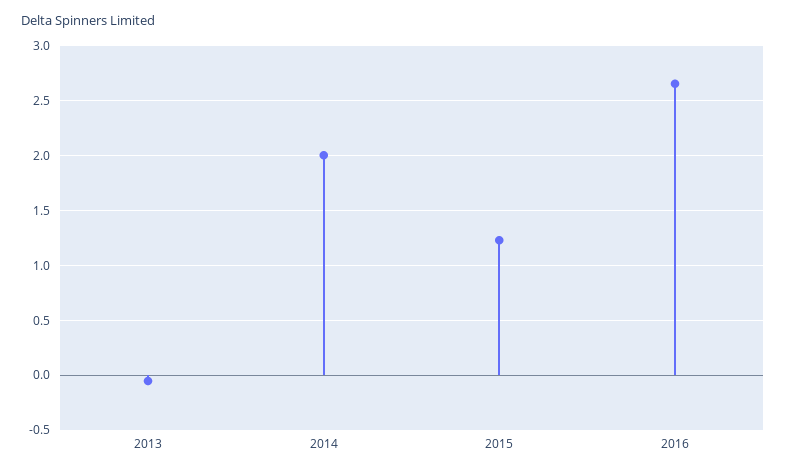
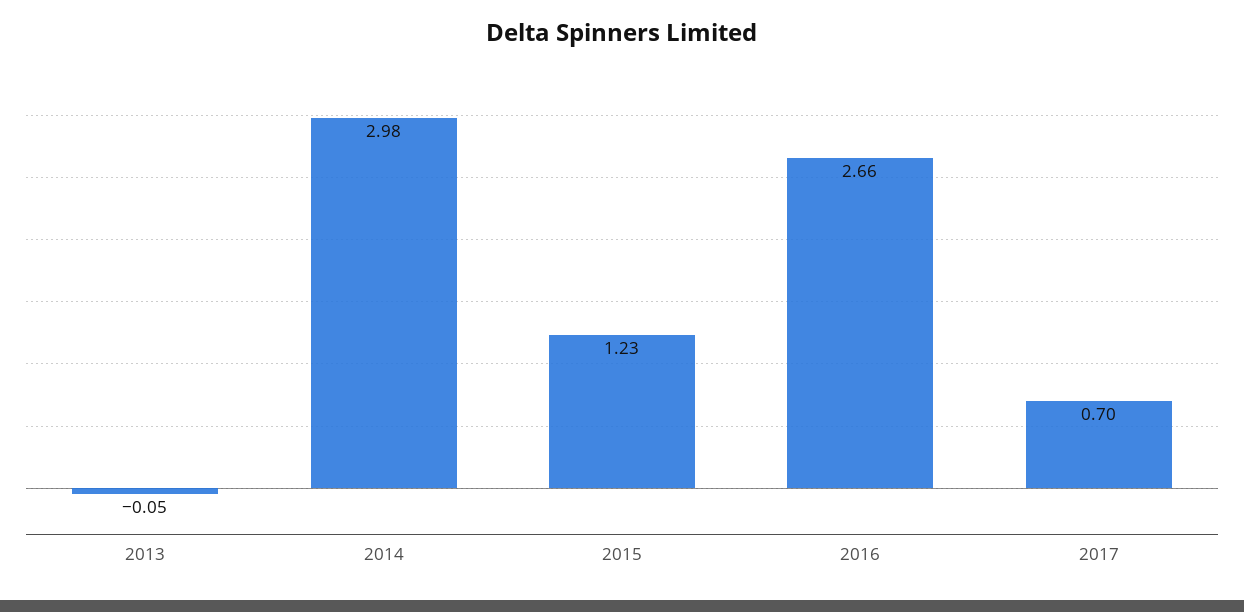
2014: 2 -> 2.98
2017: none -> 0.7

